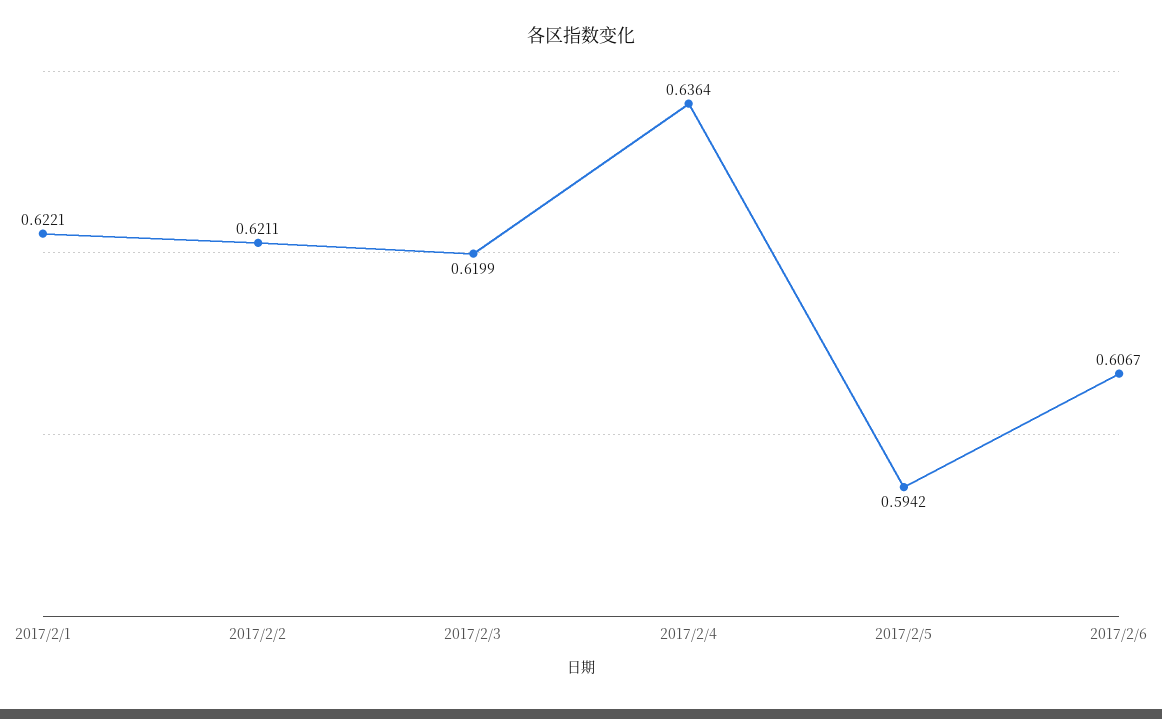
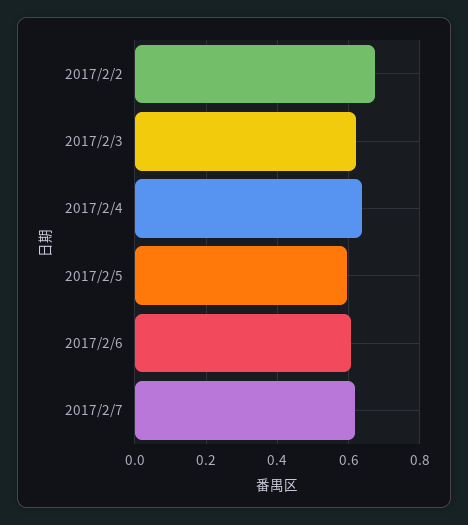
2017/2/1: 0.6221 -> none
2017/2/2: 0.6211 -> 0.68
2017/2/7: none -> 0.62

